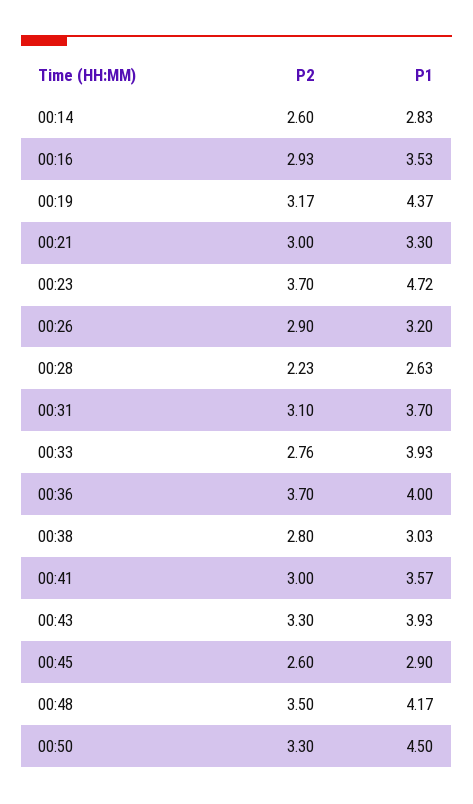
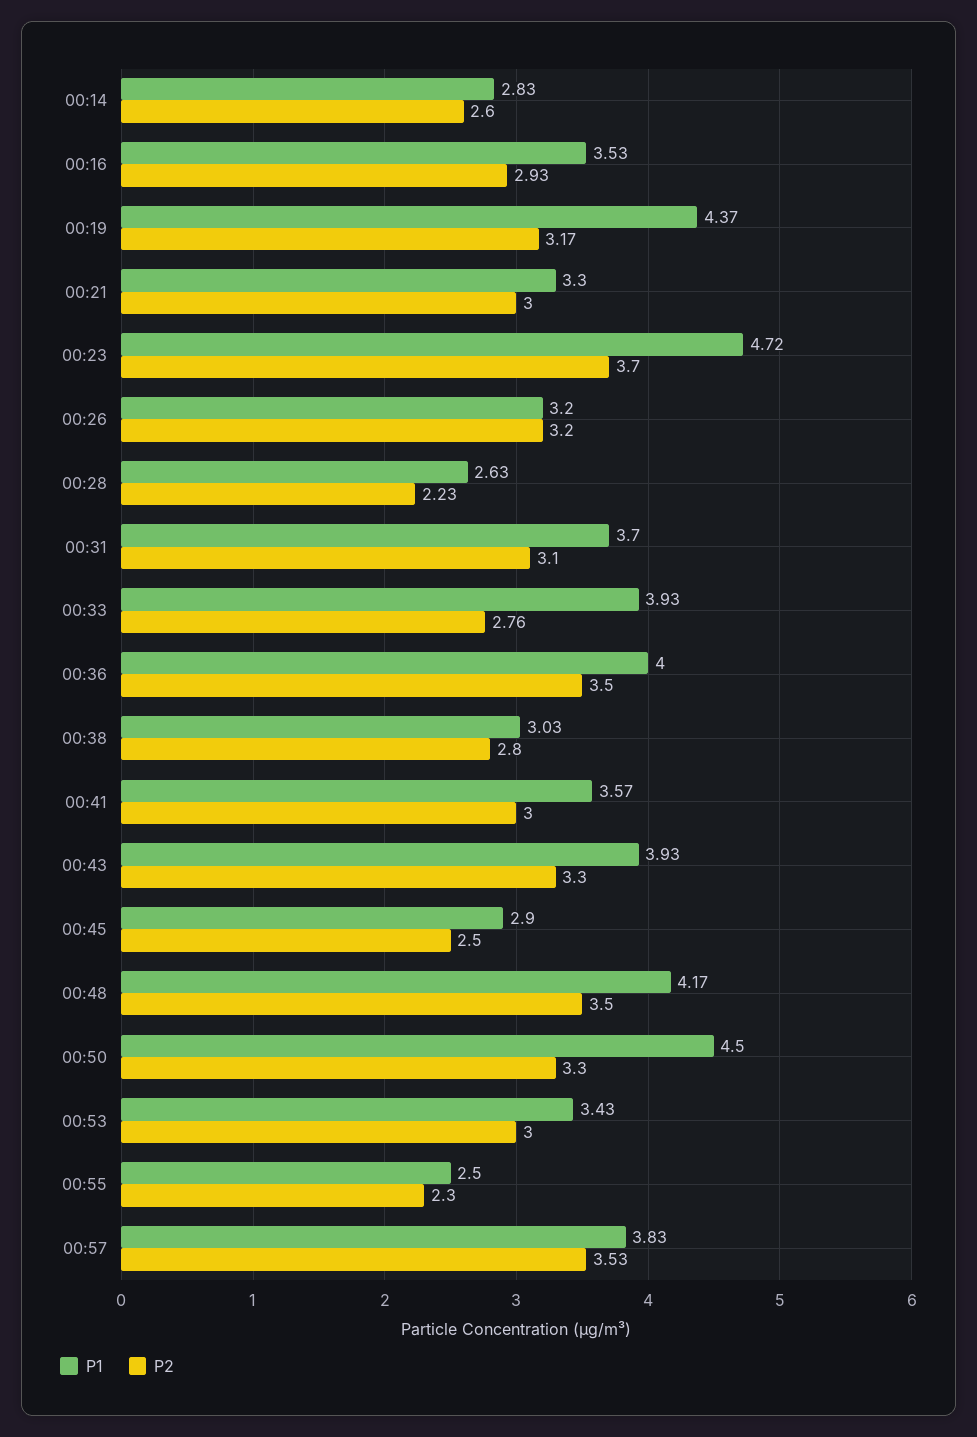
P2, 00:26: 2.9 -> 3.2
P2, 00:36: 3.7 -> 3.5
P2, 00:45: 2.6 -> 2.5
P1, 00:53: none -> 3.43
P2, 00:53: none -> 3
P1, 00:55: none -> 2.5
P2, 00:55: none -> 2.3
P1, 00:57: none -> 3.83
P2, 00:57: none -> 3.53

